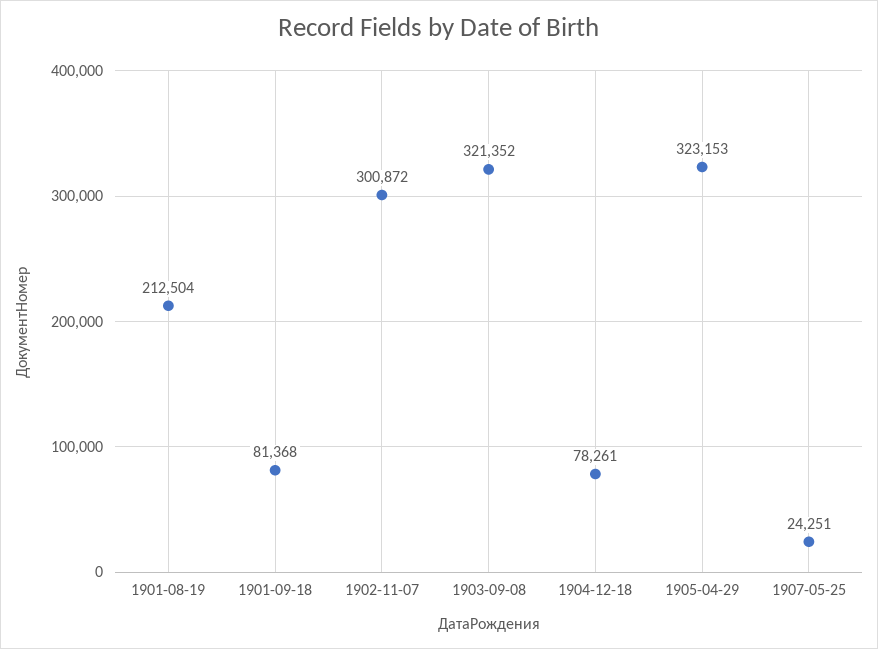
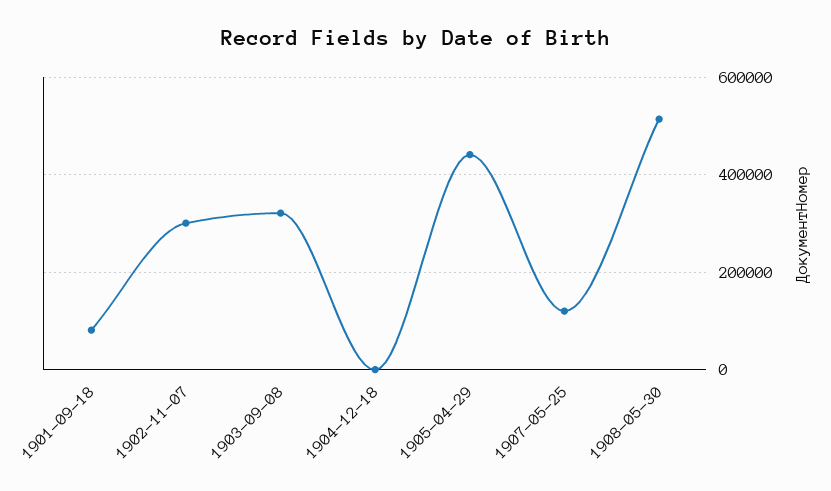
1901-08-19: 212504 -> none
1904-12-18: 78261 -> 0
1905-04-29: 323153 -> 440000
1907-05-25: 24251 -> 120000
1908-05-30: none -> 520000

